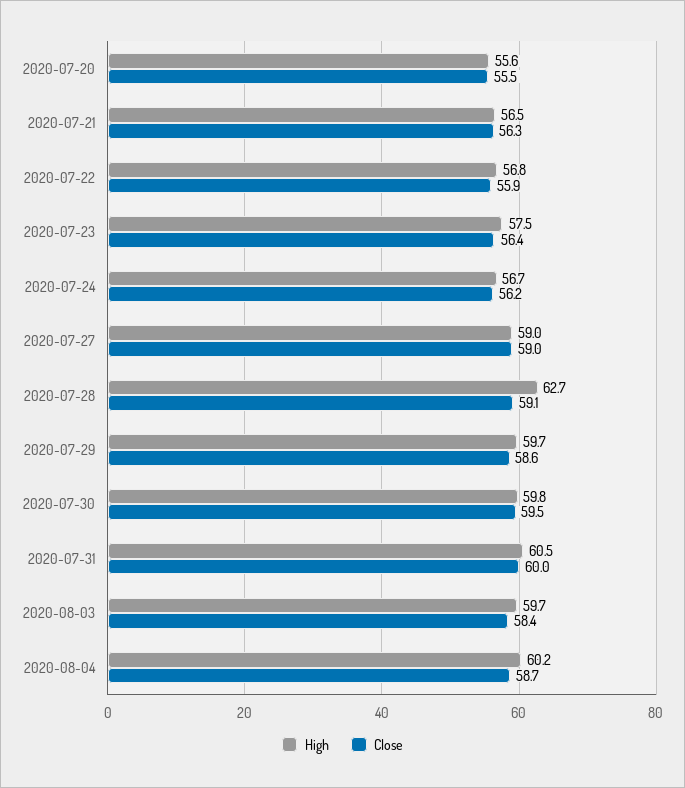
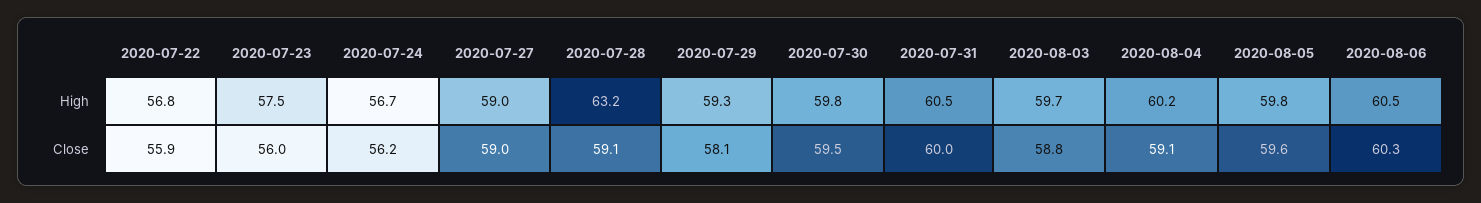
High, 2020-07-20: 55.6 -> none
Close, 2020-07-20: 55.5 -> none
High, 2020-07-21: 56.5 -> none
Close, 2020-07-21: 56.3 -> none
Close, 2020-07-23: 56.4 -> 56
High, 2020-07-28: 62.7 -> 63.2
High, 2020-07-29: 59.7 -> 59.3
Close, 2020-07-29: 58.6 -> 58.1
Close, 2020-08-03: 58.4 -> 58.8
Close, 2020-08-04: 58.7 -> 59.1
High, 2020-08-05: none -> 59.8
High, 2020-08-06: none -> 60.5
Close, 2020-08-05: none -> 59.6
Close, 2020-08-06: none -> 60.3

